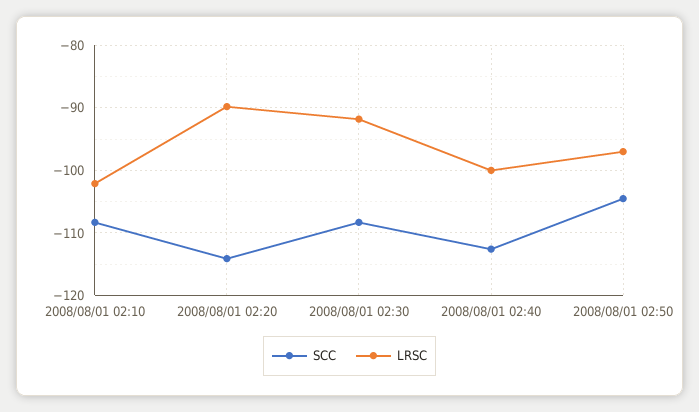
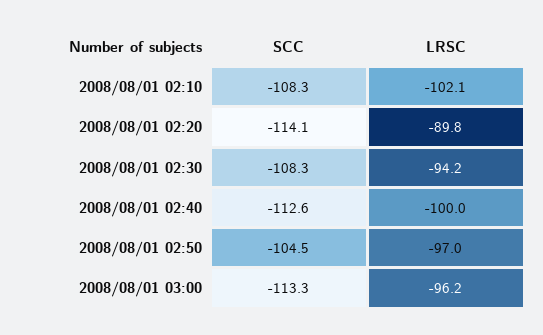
LRSC, 2008/08/01 02:30: -92 -> -94.2
SCC, 2008/08/01 03:00: none -> -113.3
LRSC, 2008/08/01 03:00: none -> -96.2

